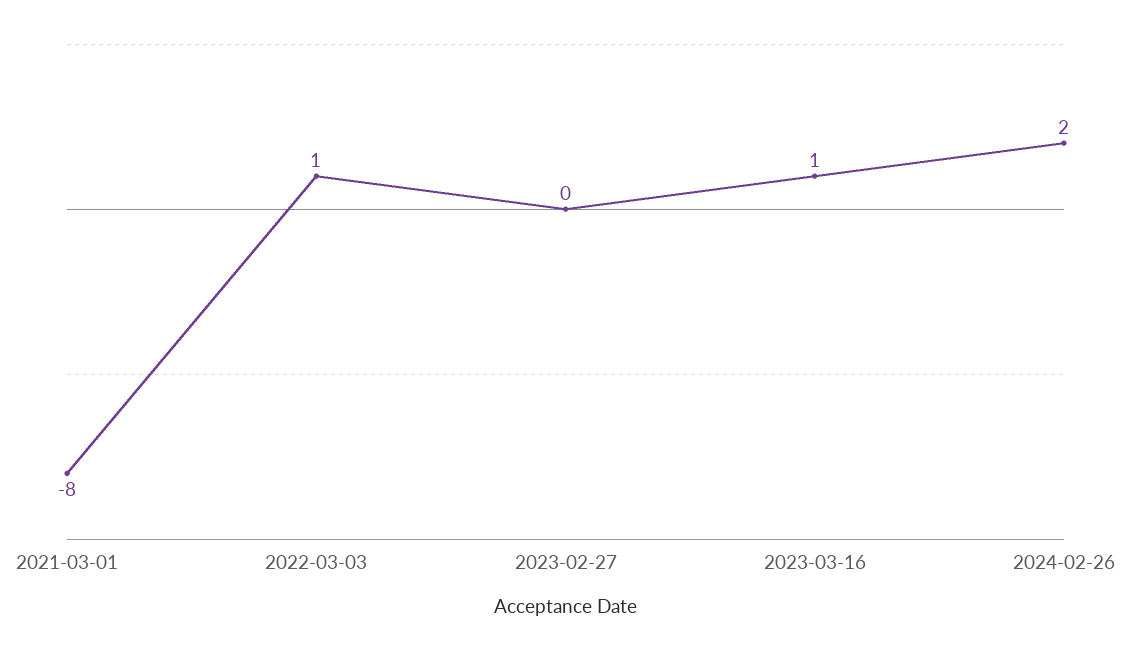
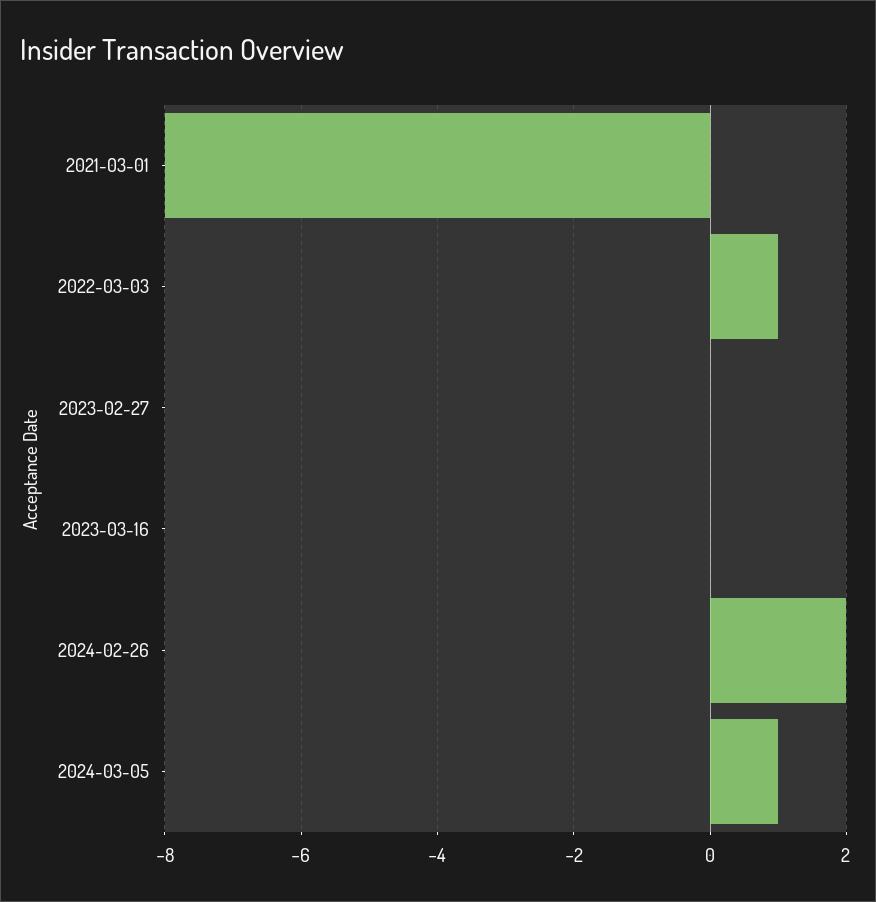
2023-03-16: 1 -> 0
2024-03-05: none -> 1

